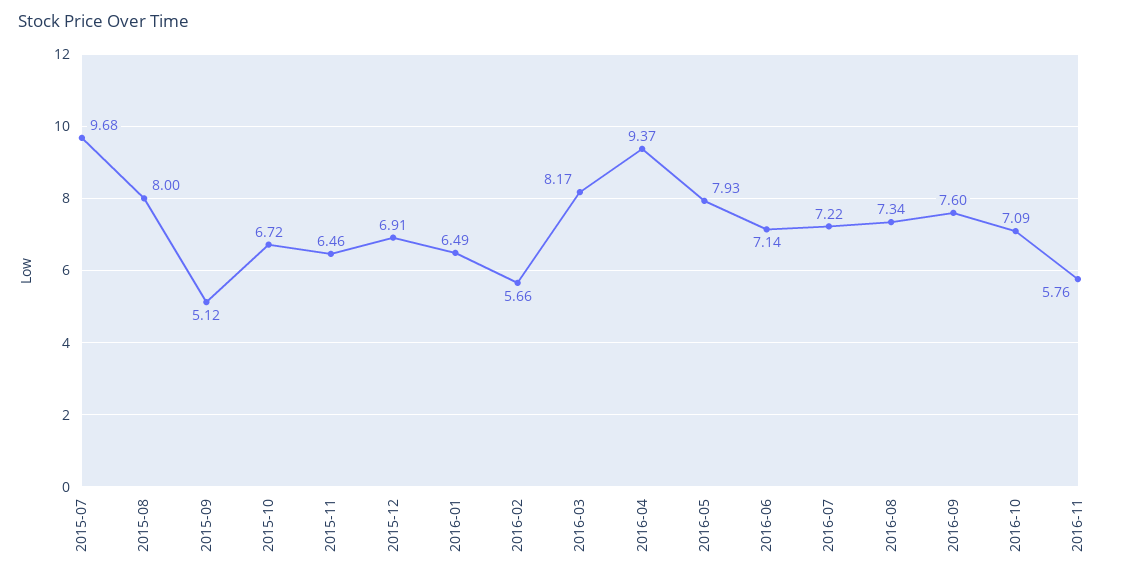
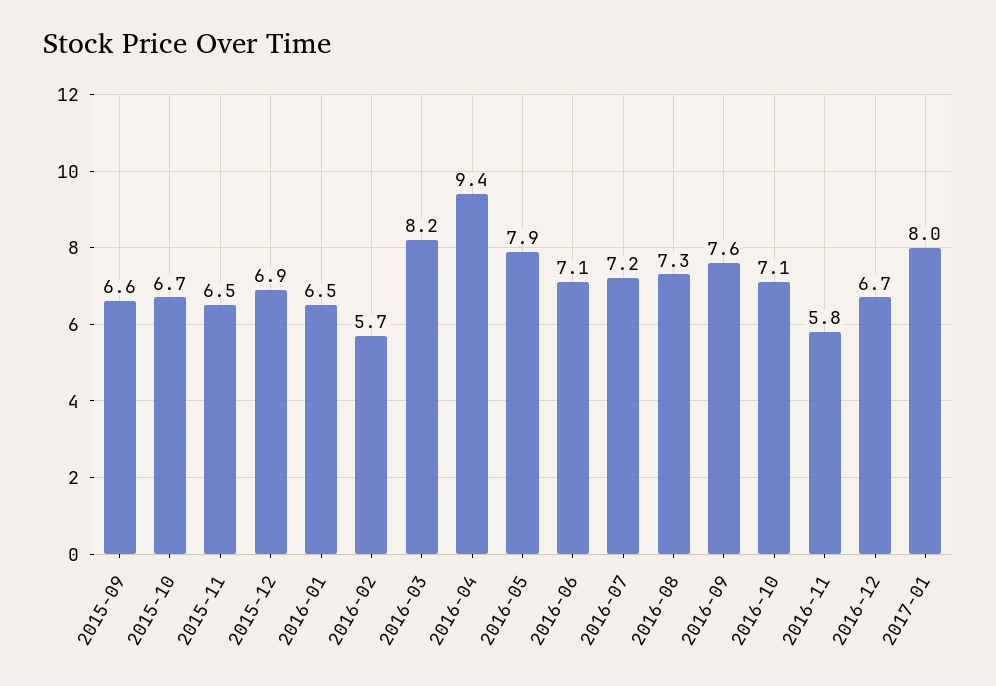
2015-07: 9.68 -> none
2015-08: 8 -> none
2015-09: 5.12 -> 6.6
2016-12: none -> 6.7
2017-01: none -> 8

